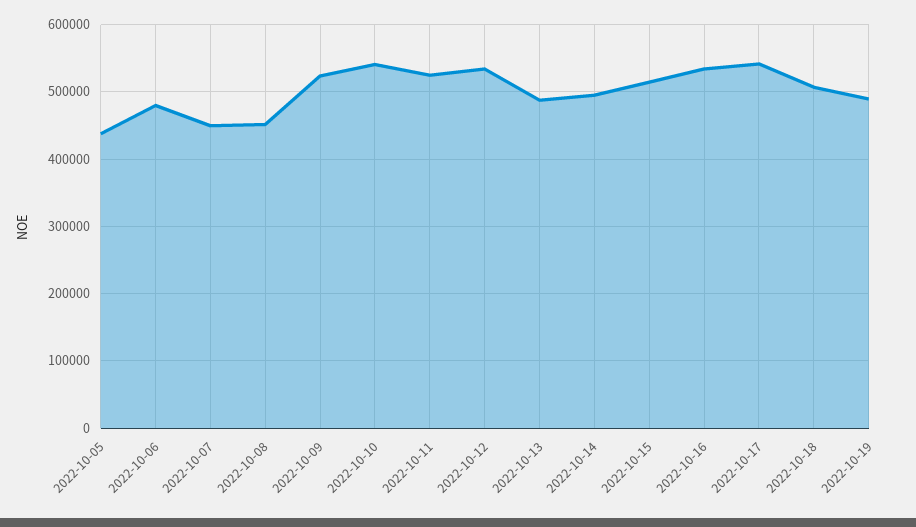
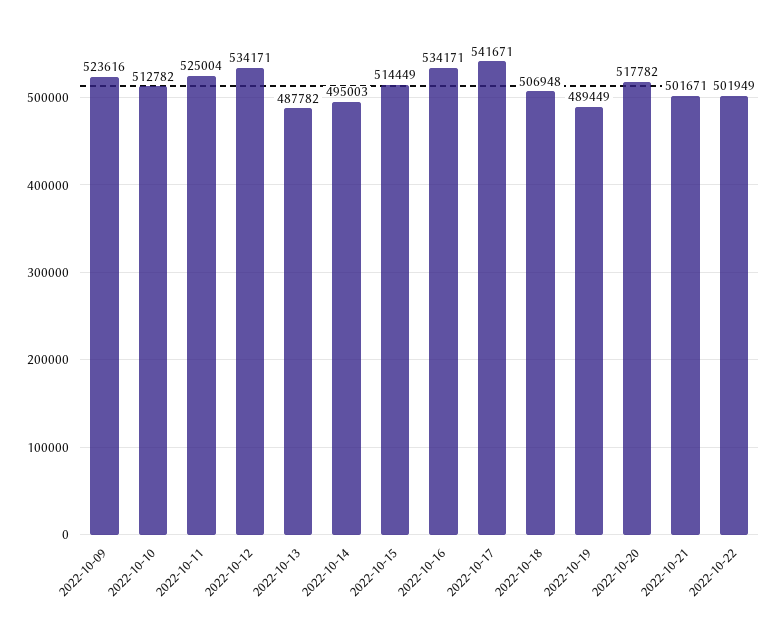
2022-10-05: 440000 -> none
2022-10-06: 480000 -> none
2022-10-07: 450000 -> none
2022-10-08: 450000 -> none
2022-10-10: 540000 -> 512782
2022-10-20: none -> 517782
2022-10-21: none -> 501671
2022-10-22: none -> 501949

